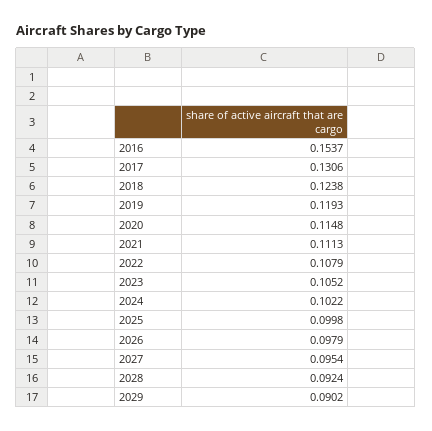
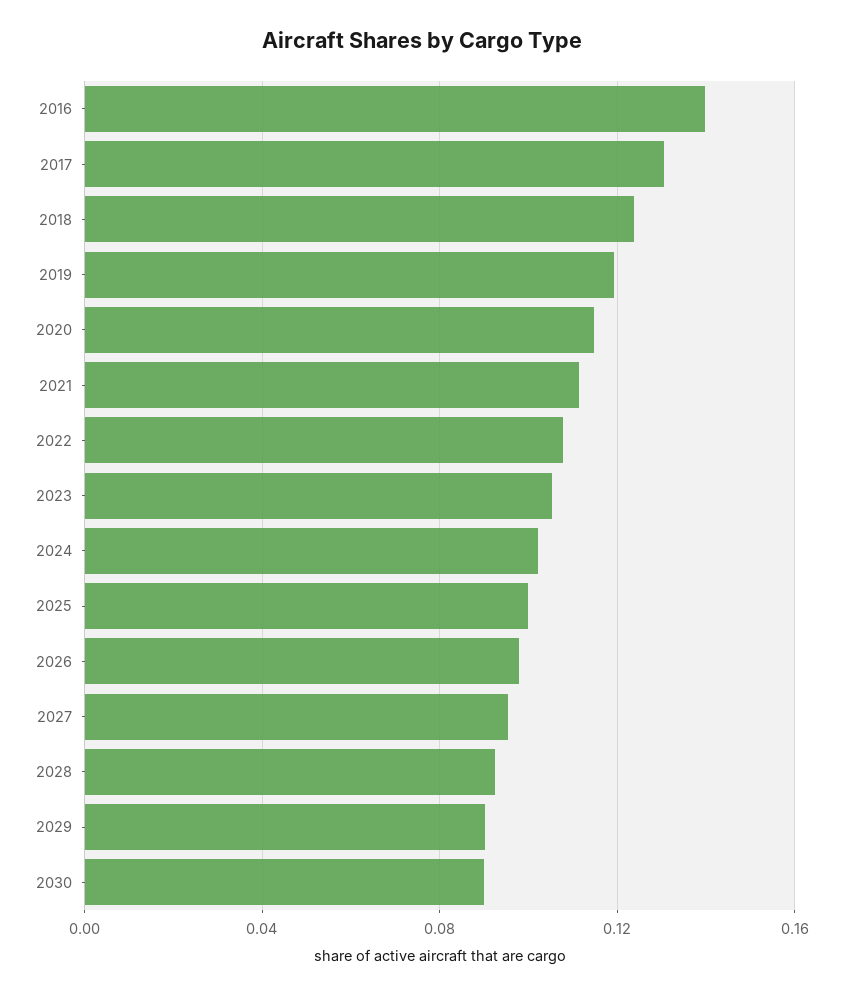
2016: 0.1537 -> 0.14
2030: none -> 0.09

